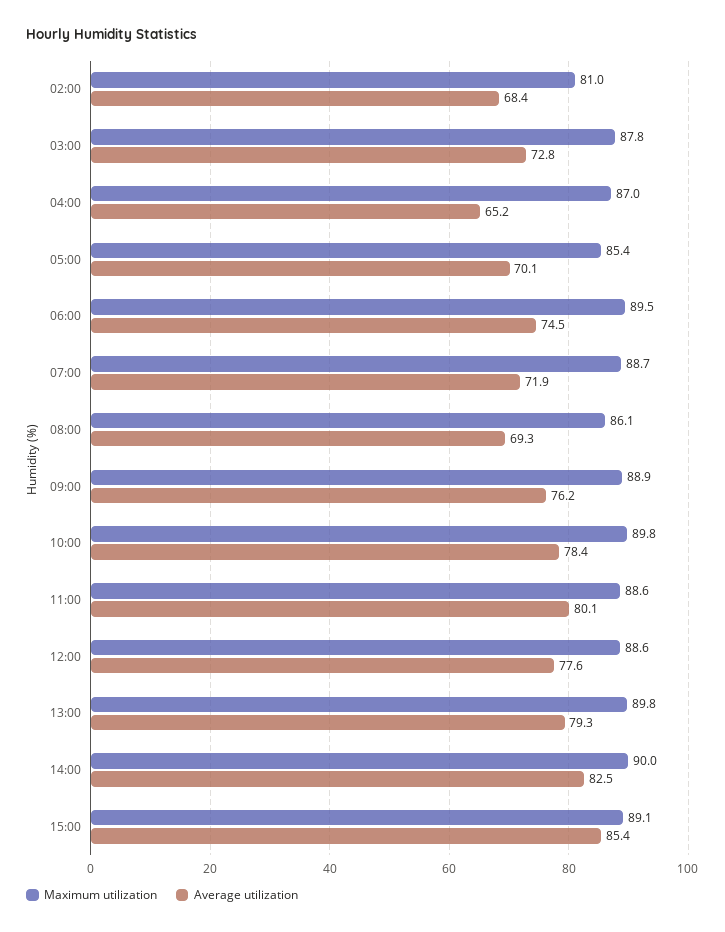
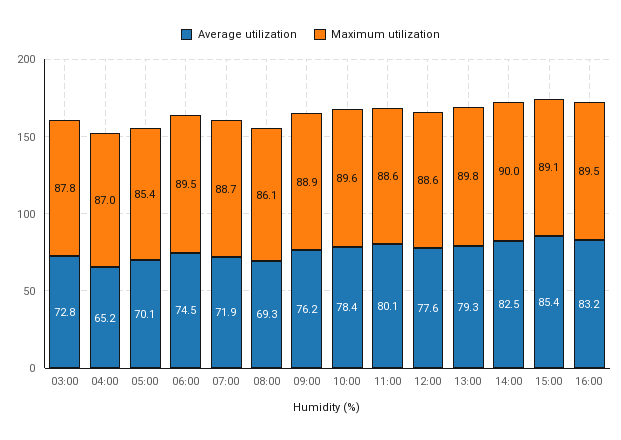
Maximum utilization, 02:00: 81 -> none
Average utilization, 02:00: 68.4 -> none
Maximum utilization, 10:00: 89.8 -> 89.6
Average utilization, 16:00: none -> 83.2
Maximum utilization, 16:00: none -> 89.5

